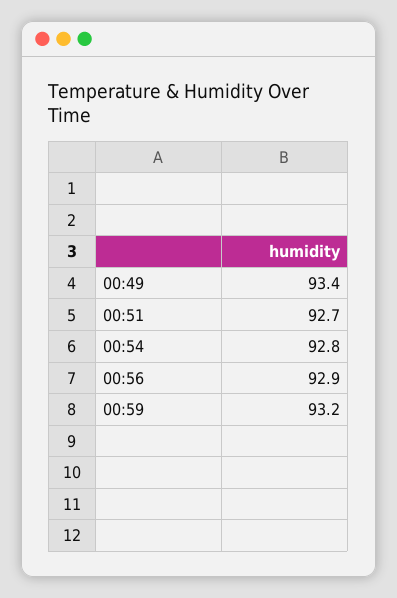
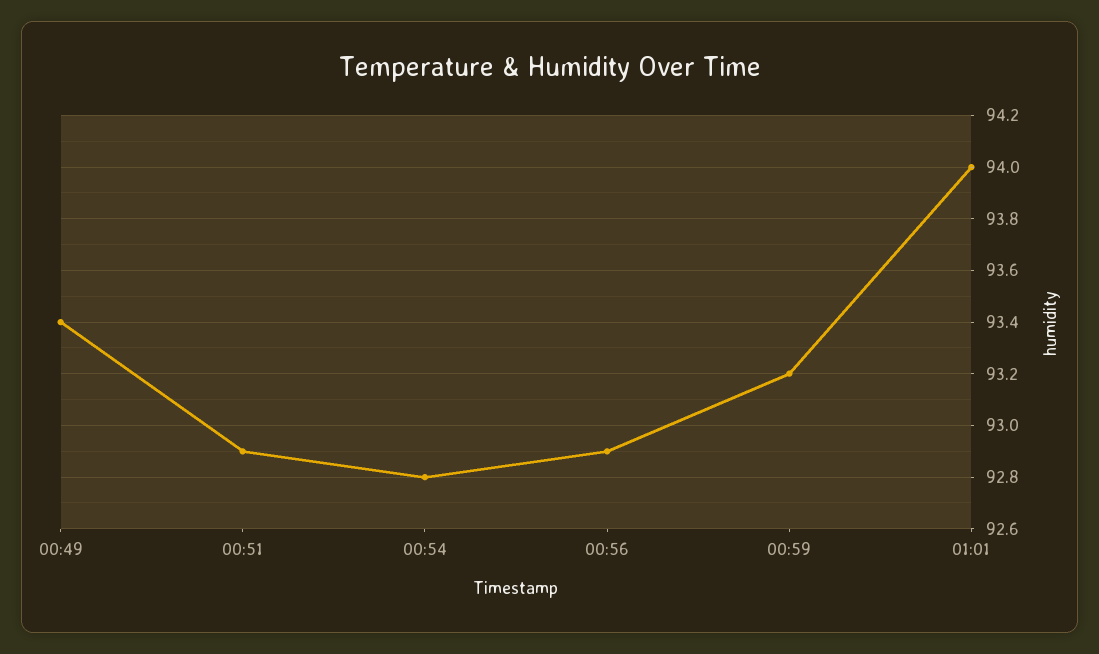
00:51: 92.7 -> 92.9
01:01: none -> 94

